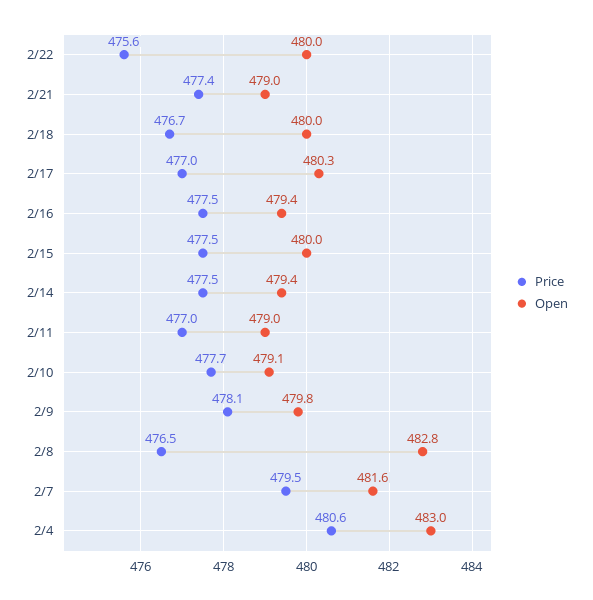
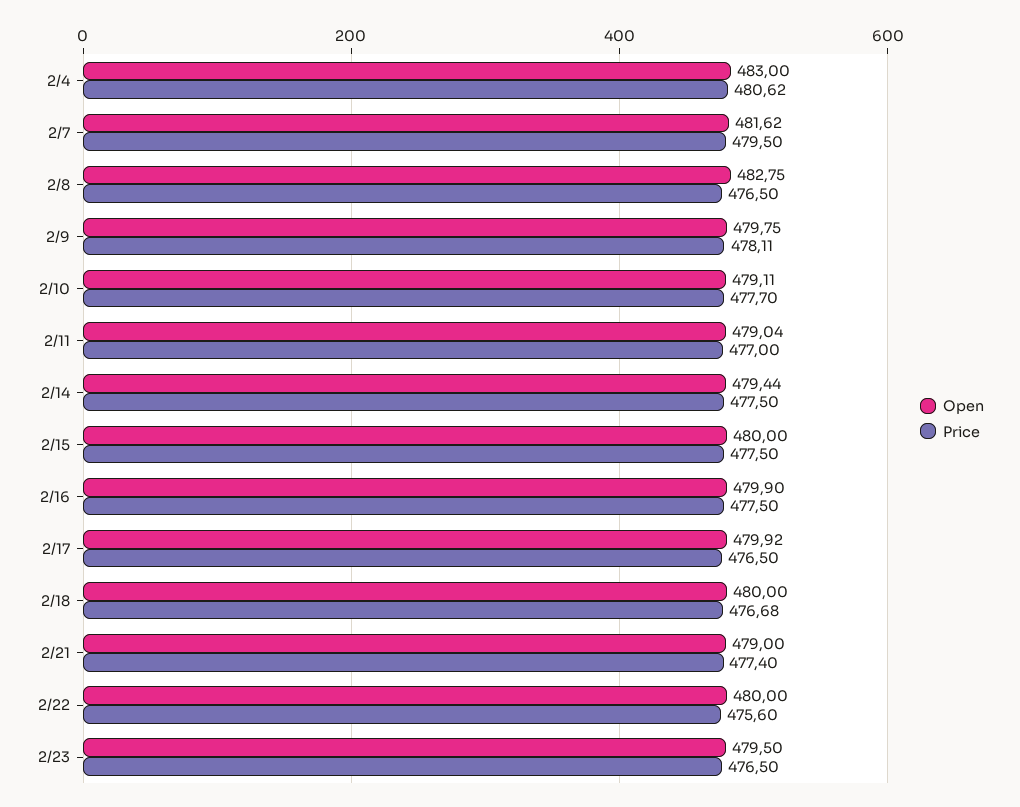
Price, 2/17: 477 -> 476.5
Open, 2/17: 480.3 -> 479.92
Open, 2/16: 479.4 -> 479.9
Open, 2/23: none -> 479.5
Price, 2/23: none -> 476.5

